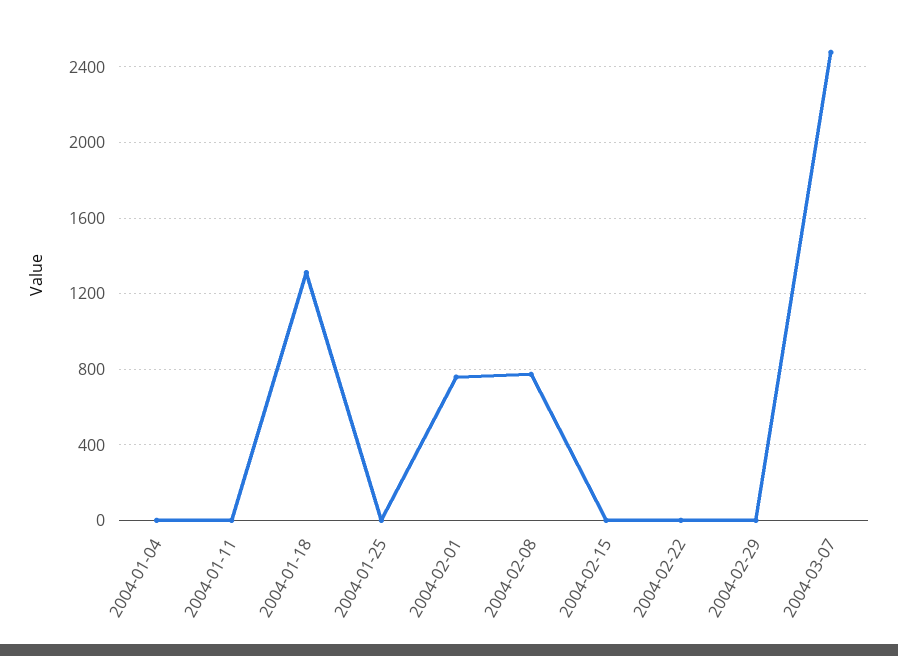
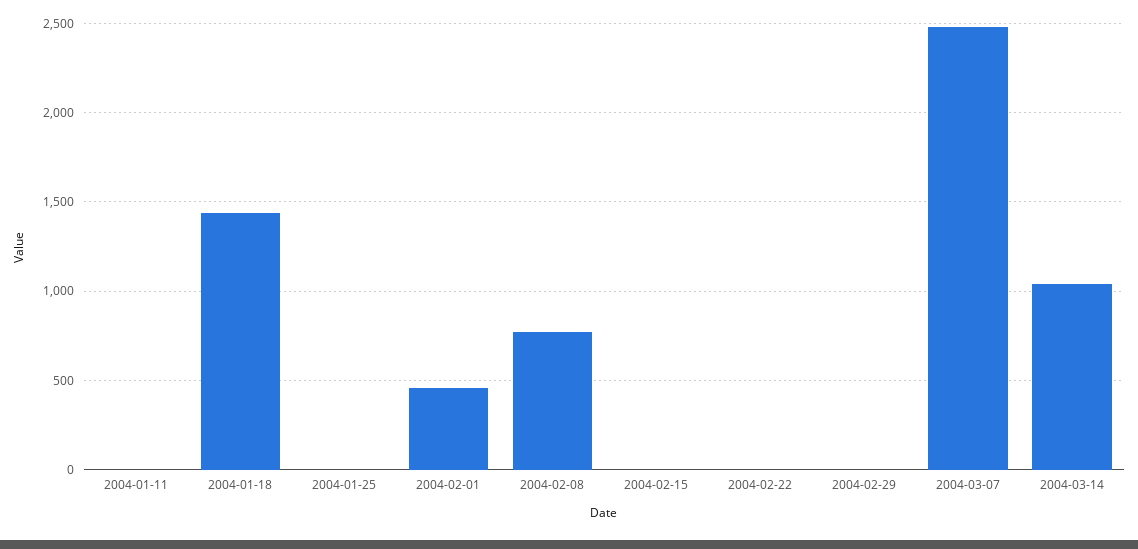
2004-01-04: 0 -> none
2004-01-18: 1300 -> 1450
2004-02-01: 750 -> 450
2004-03-14: none -> 1050

